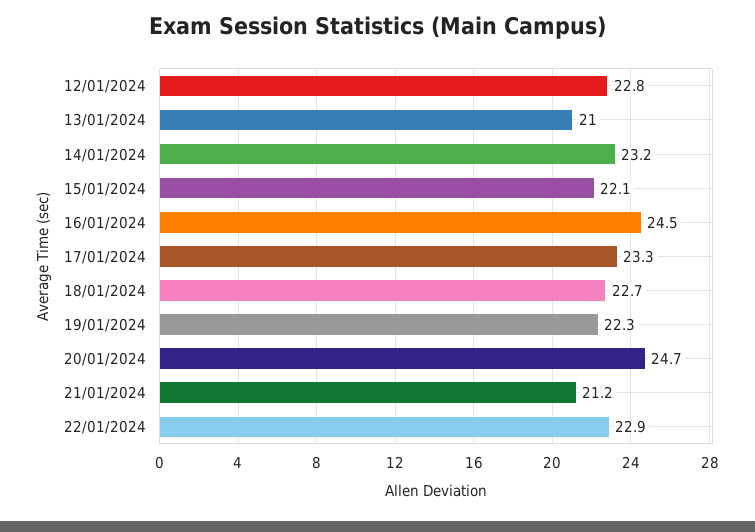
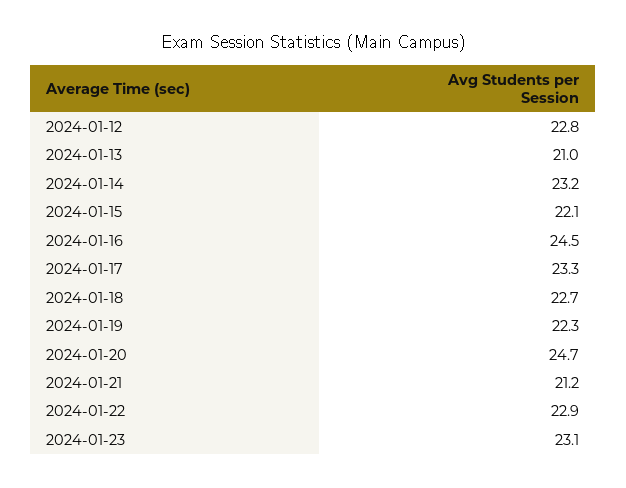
2024-01-23: none -> 23.1

